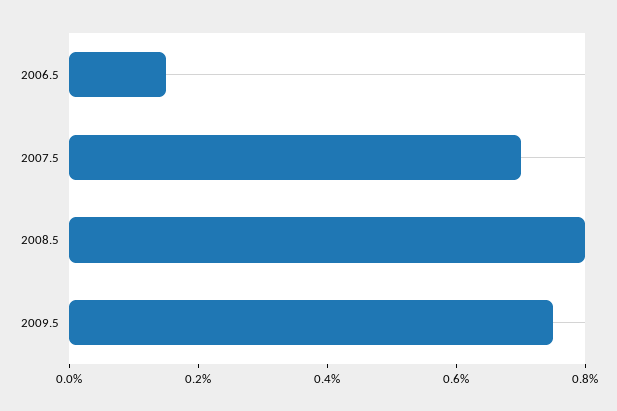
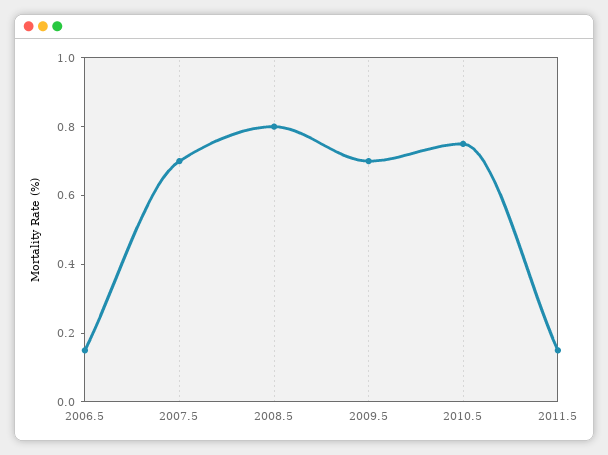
2009.5: 0.75 -> 0.7
2010.5: none -> 0.75
2011.5: none -> 0.15

